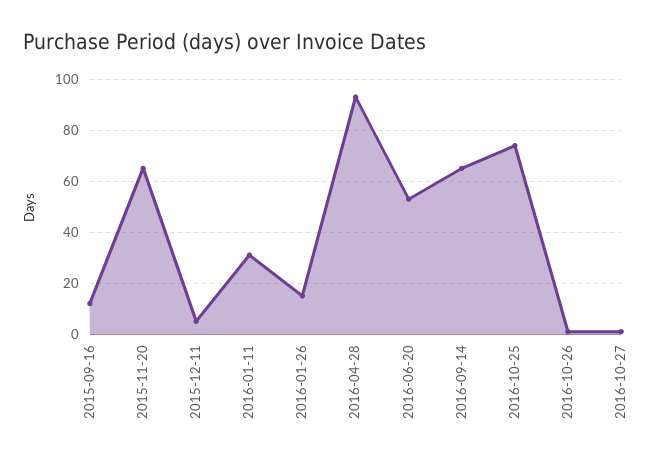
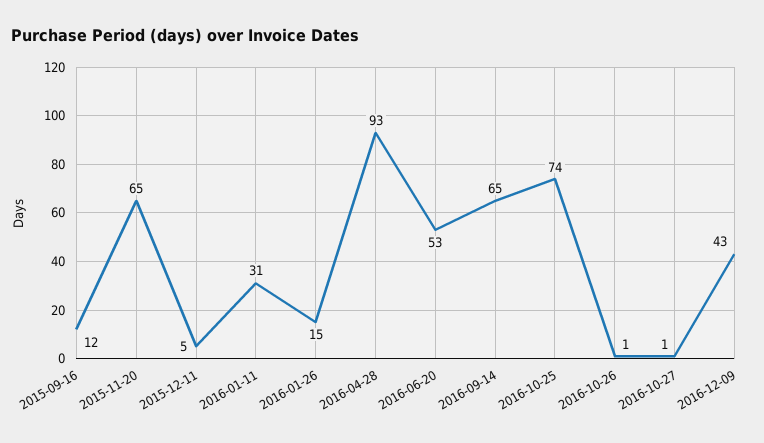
2016-12-09: none -> 43

